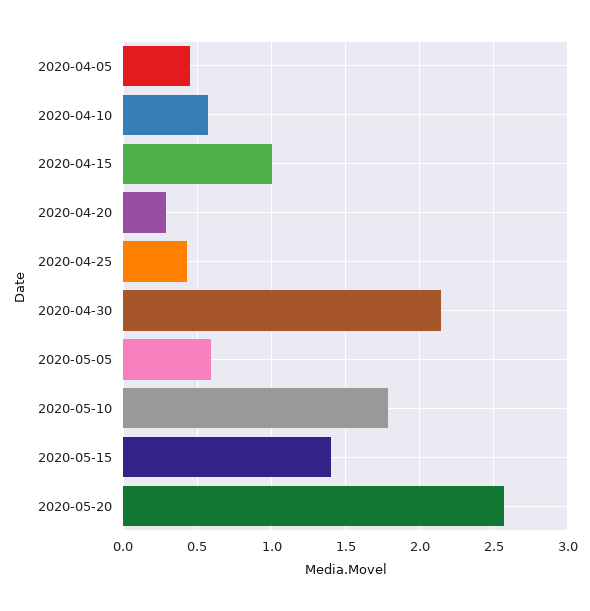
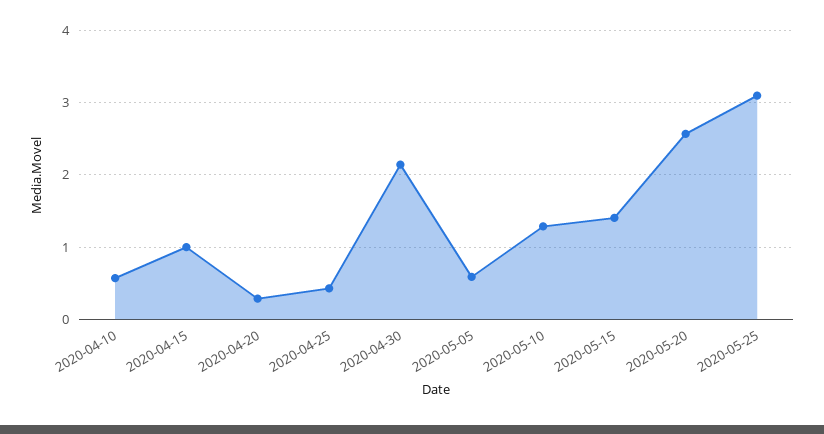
2020-04-05: 0.45 -> none
2020-05-10: 1.8 -> 1.3
2020-05-25: none -> 3.1

